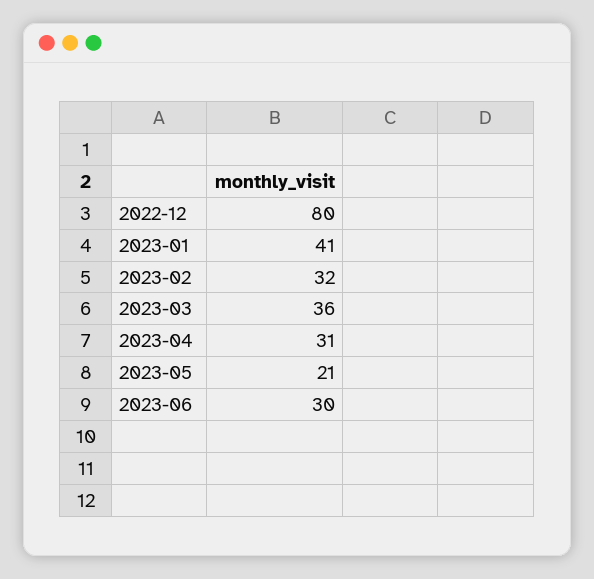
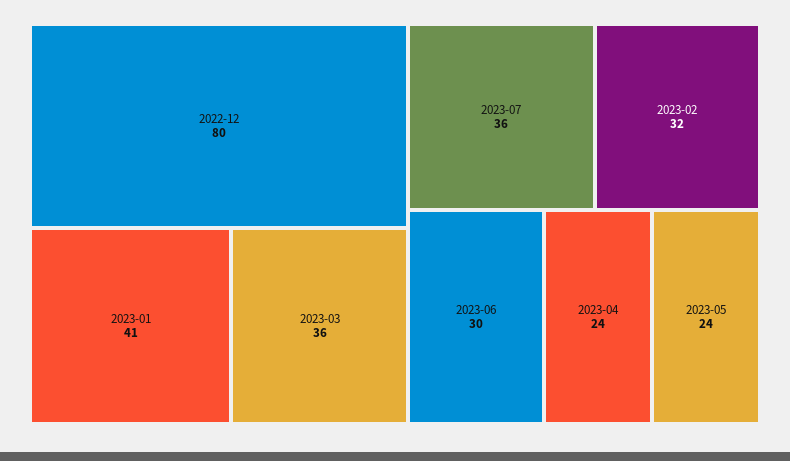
2023-04: 31 -> 24
2023-05: 21 -> 24
2023-07: none -> 36

